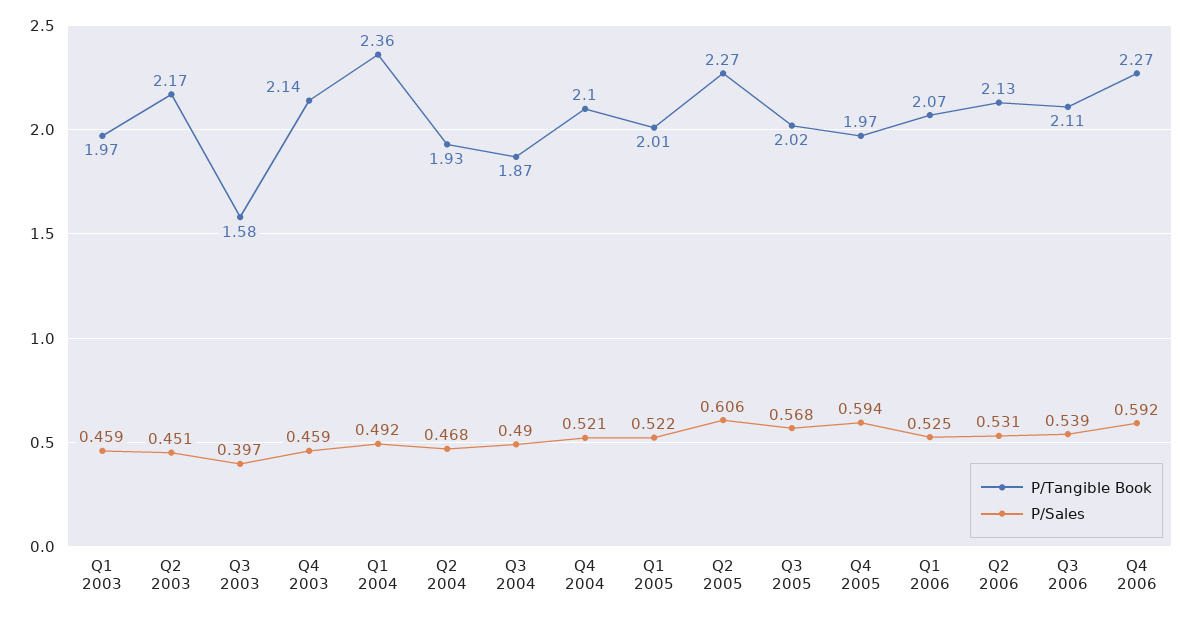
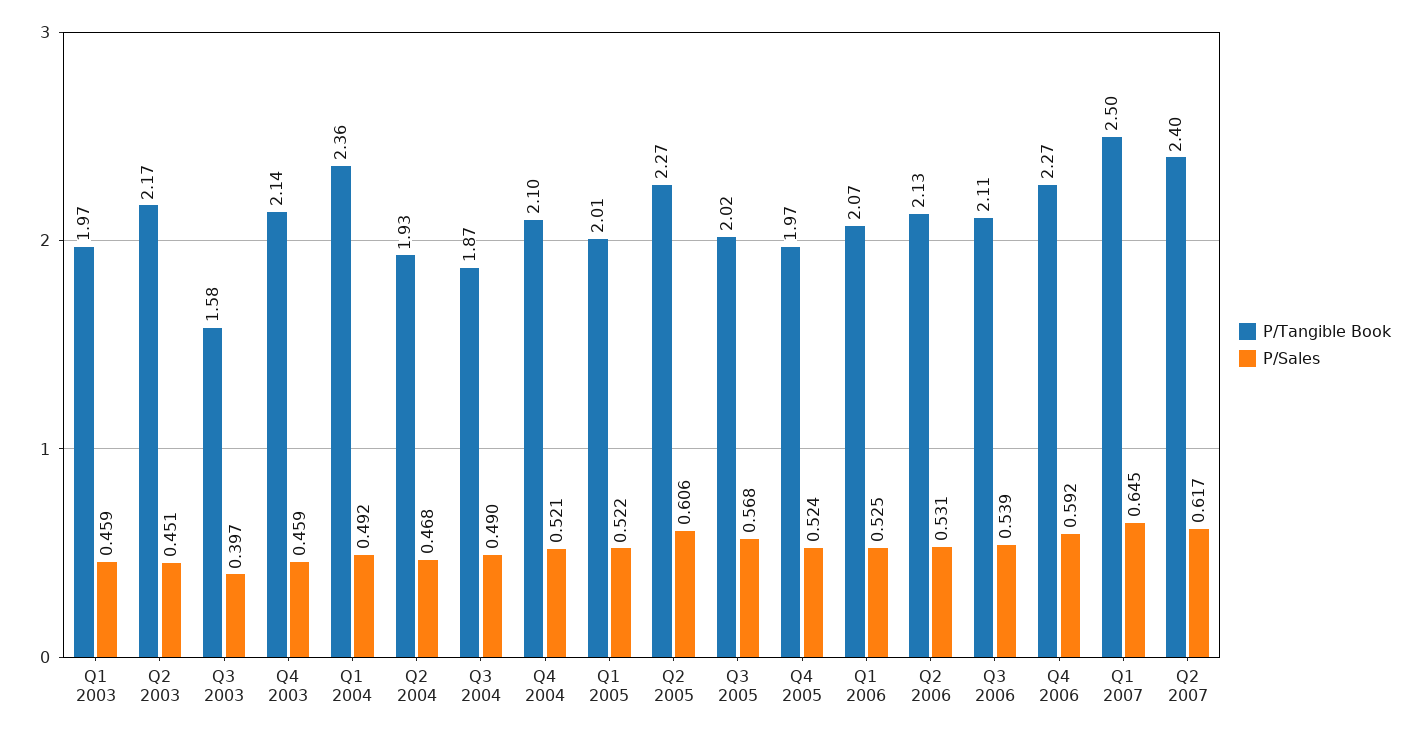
P/Sales, Q4 2005: 0.594 -> 0.524
P/Tangible Book, Q1 2007: none -> 2.5
P/Sales, Q1 2007: none -> 0.645
P/Tangible Book, Q2 2007: none -> 2.4
P/Sales, Q2 2007: none -> 0.617

